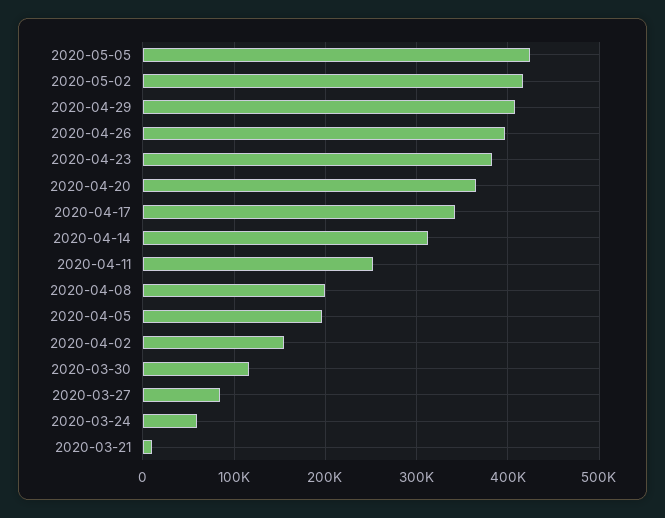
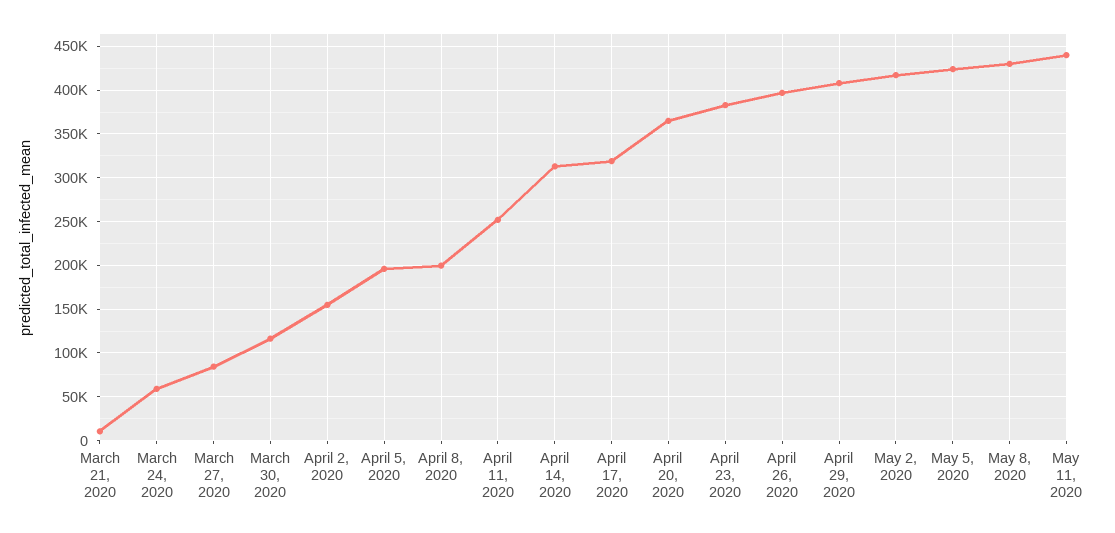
2020-04-17: 340000 -> 320000
May 8, 2020: none -> 430000
May 11, 2020: none -> 440000

